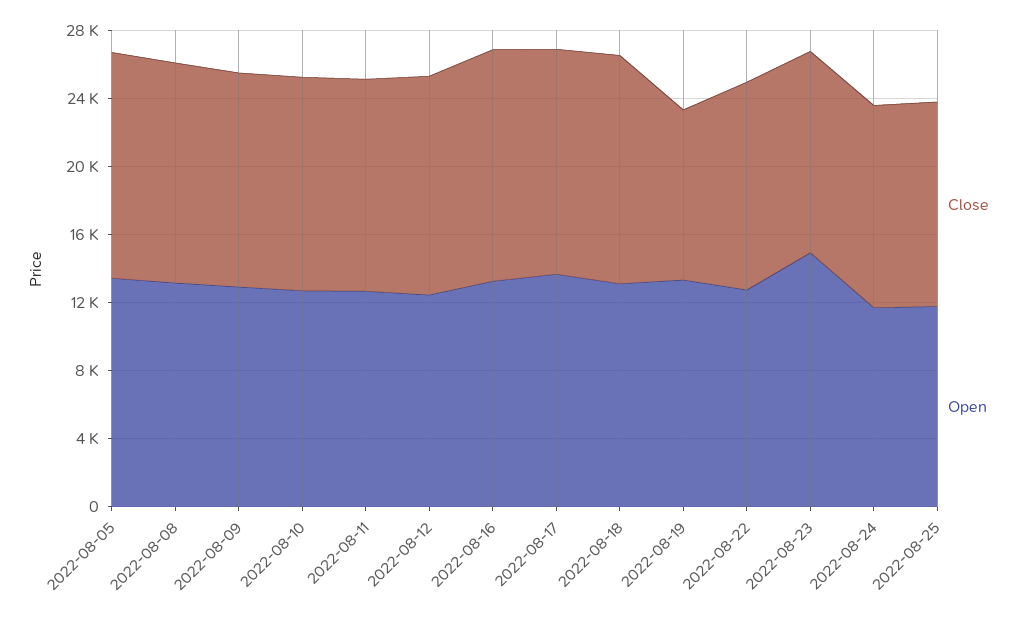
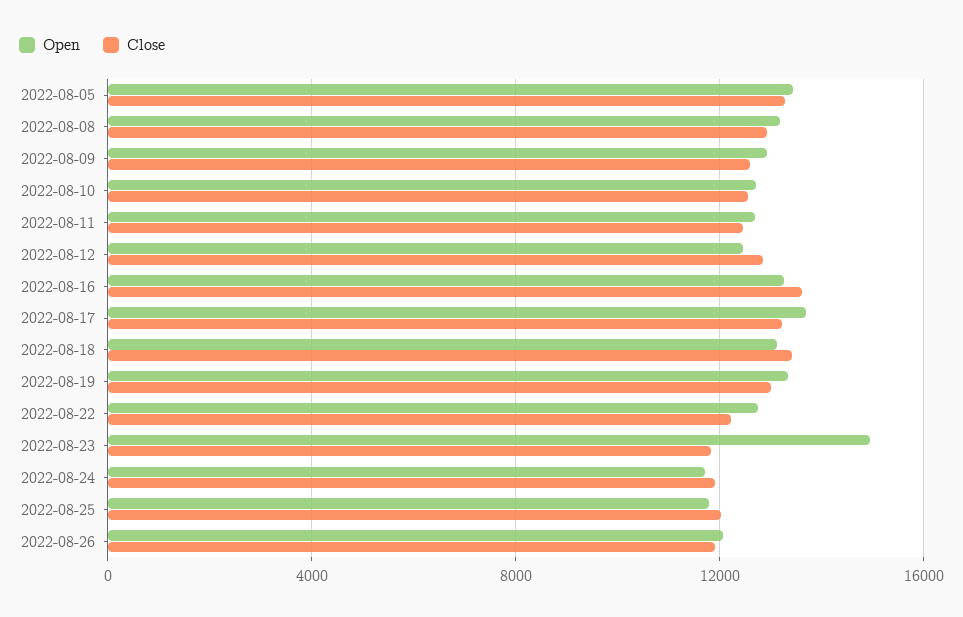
Close, 2022-08-19: 10000 -> 13000
Open, 2022-08-26: none -> 12000
Close, 2022-08-26: none -> 12000

